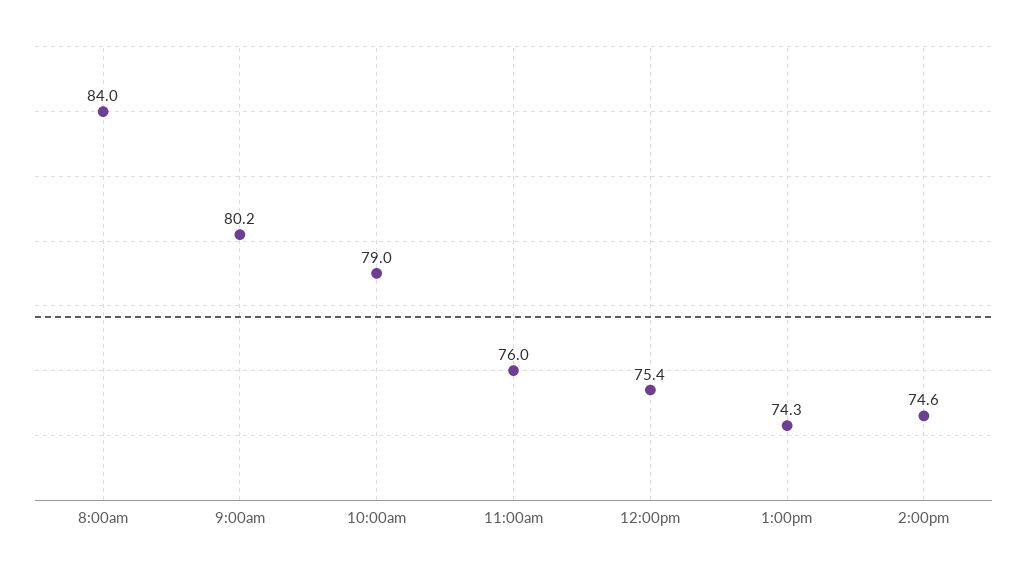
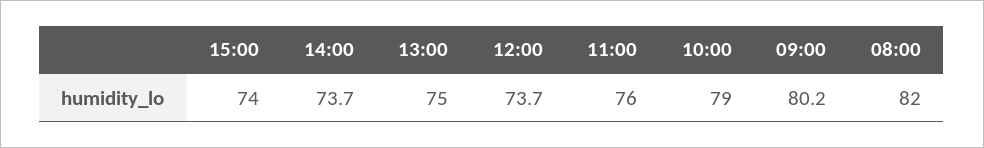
8:00am: 84 -> 82
12:00pm: 75.4 -> 73.7
1:00pm: 74.3 -> 75
2:00pm: 74.6 -> 73.7
15:00: none -> 74

